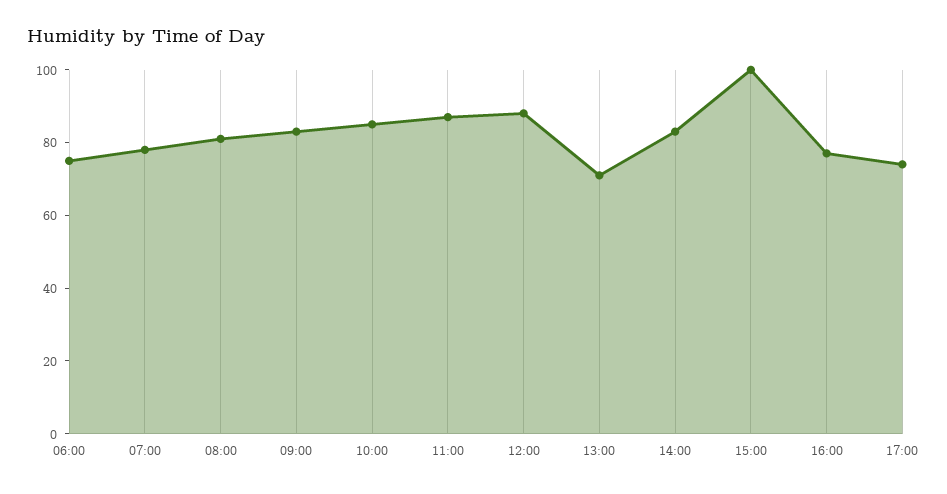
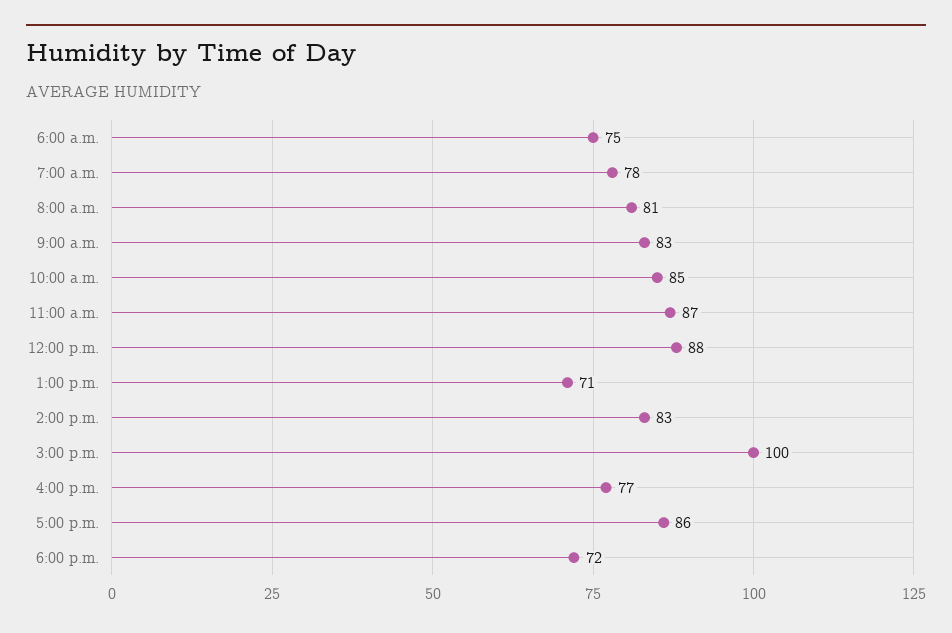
17:00: 75 -> 86
6:00 p.m.: none -> 72

